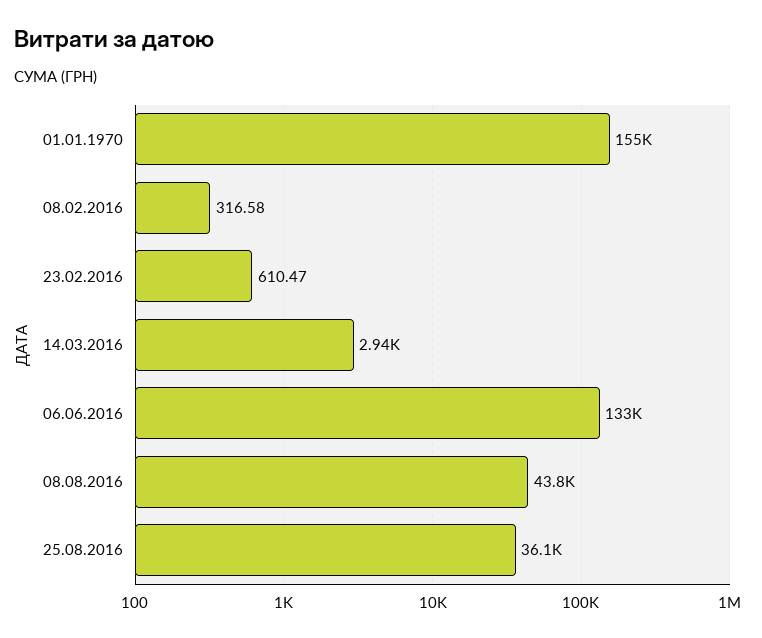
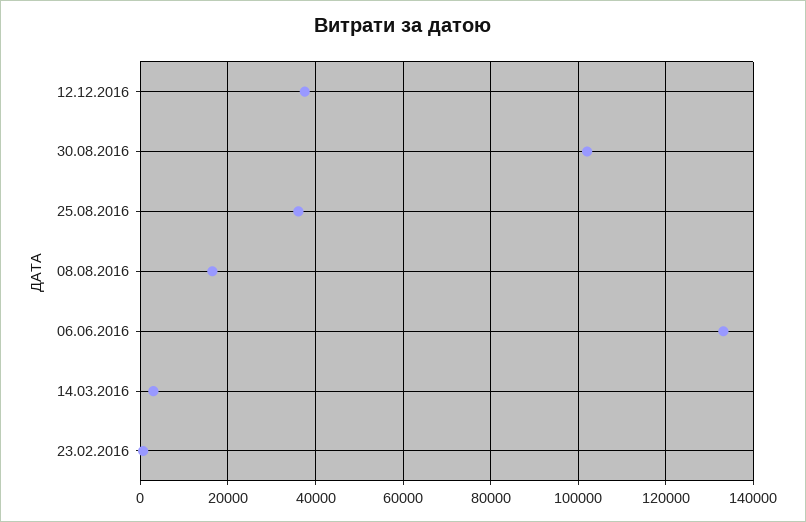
01.01.1970: 155000 -> none
08.02.2016: 316.58 -> none
08.08.2016: 43800 -> 16000
12.12.2016: none -> 38000
30.08.2016: none -> 102000

